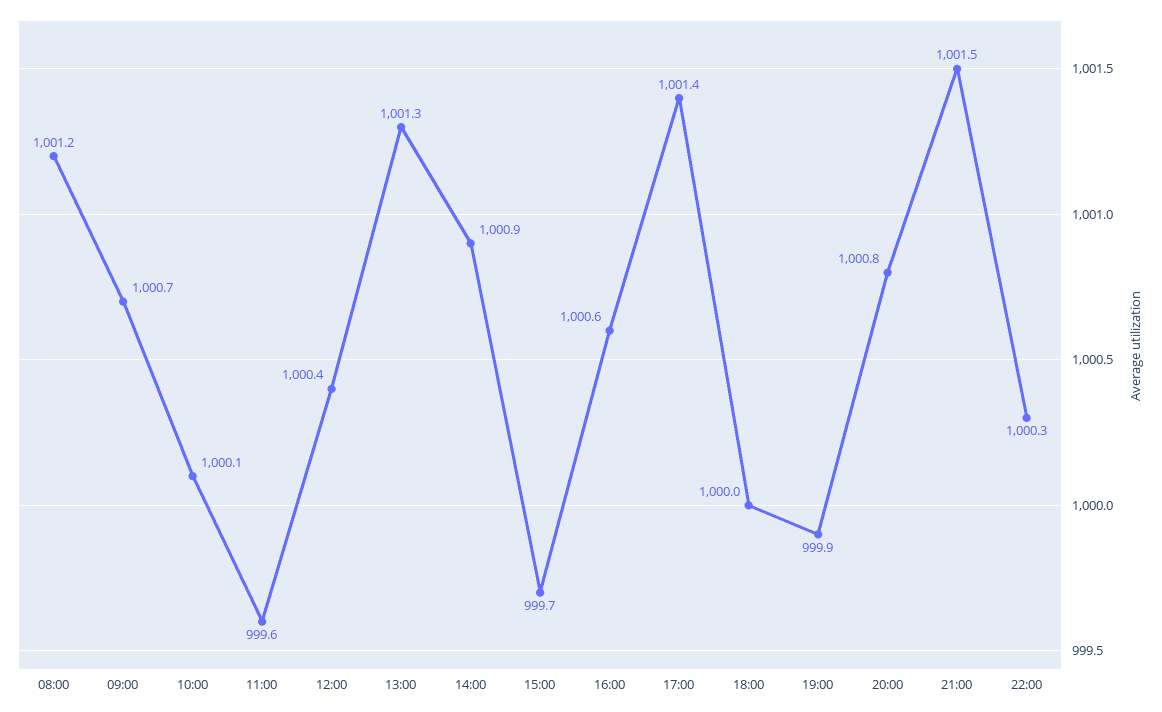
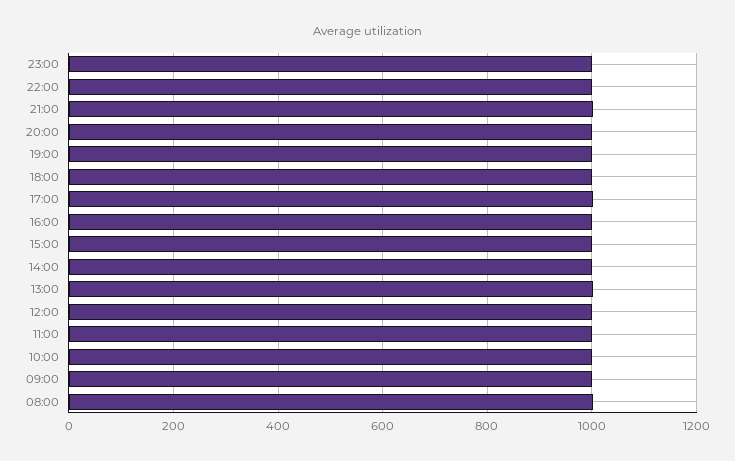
23:00: none -> 1000

